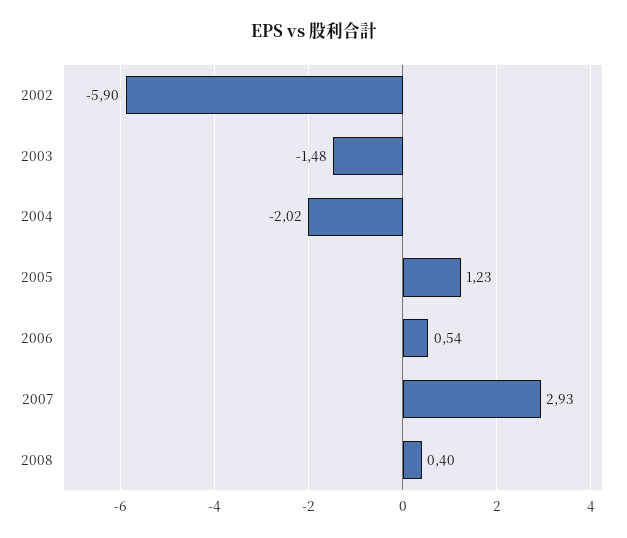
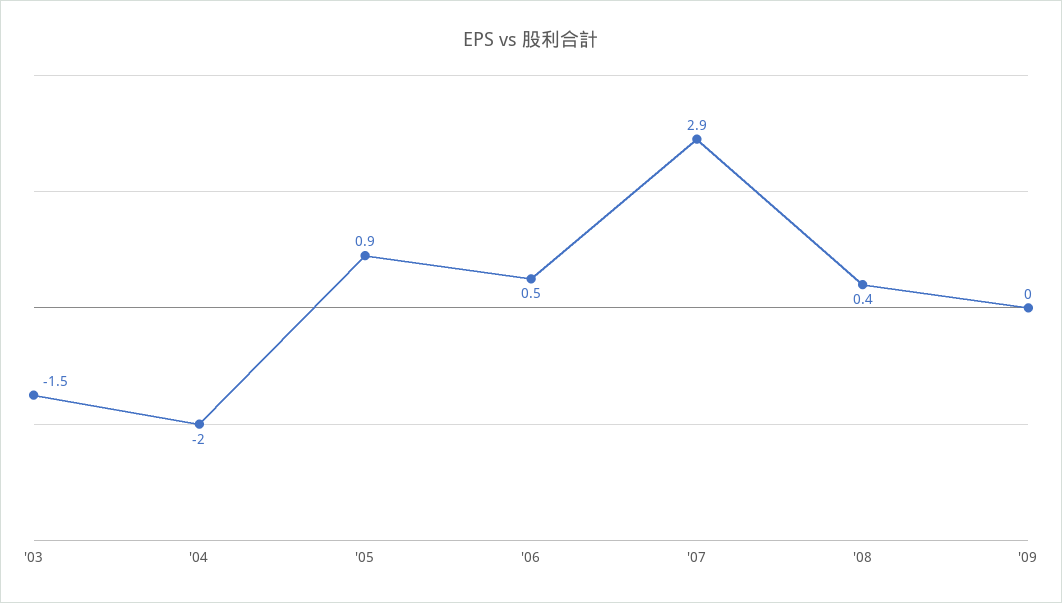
2002: -5.9 -> none
2005: 1.23 -> 0.9
'09: none -> 0

